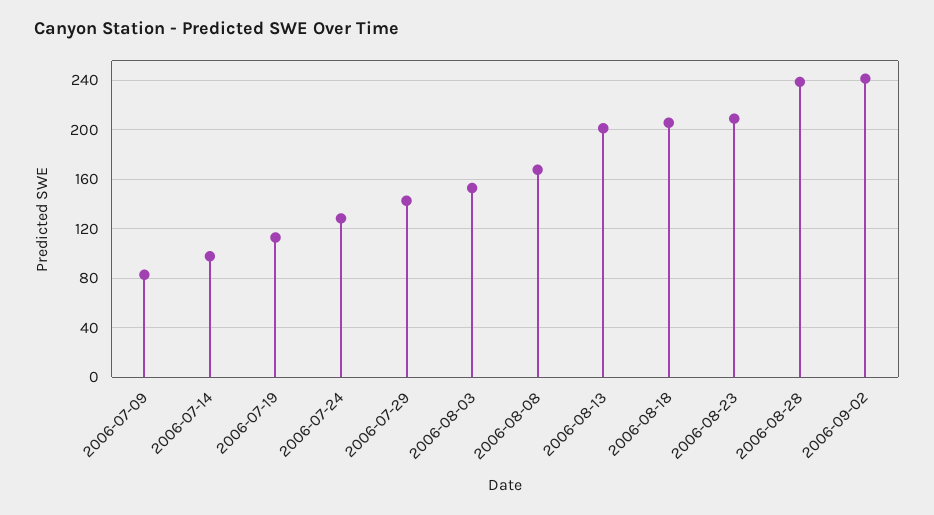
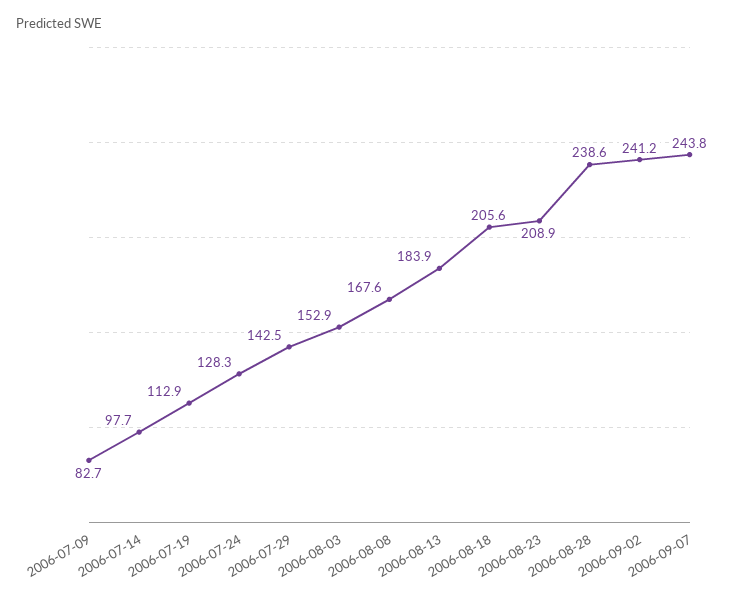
2006-08-13: 200 -> 183.9
2006-09-07: none -> 243.8

